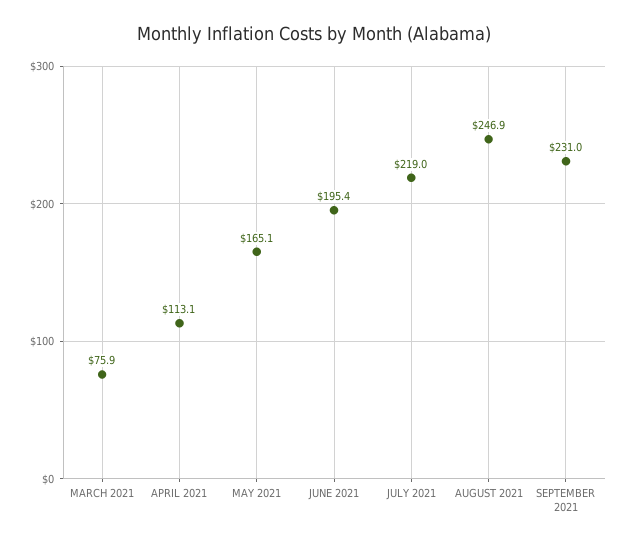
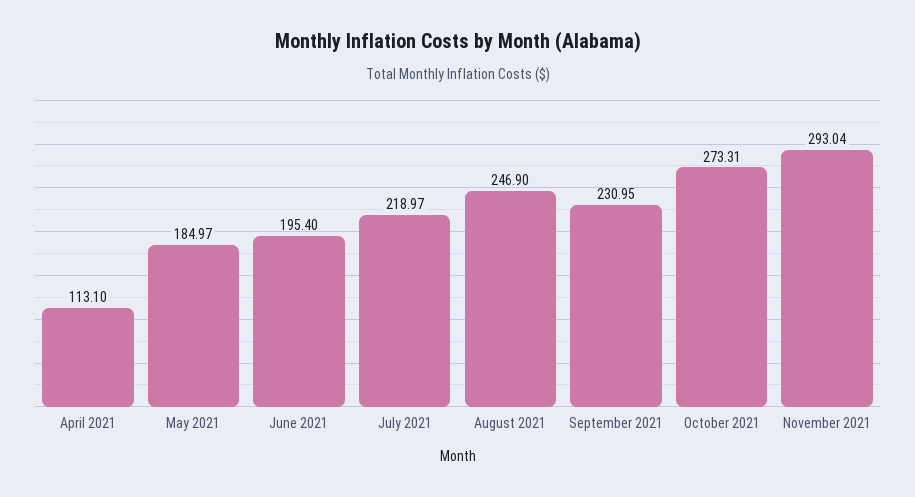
MARCH 2021: 75.9 -> none
MAY 2021: 165.1 -> 184.97
October 2021: none -> 273.31
November 2021: none -> 293.04

